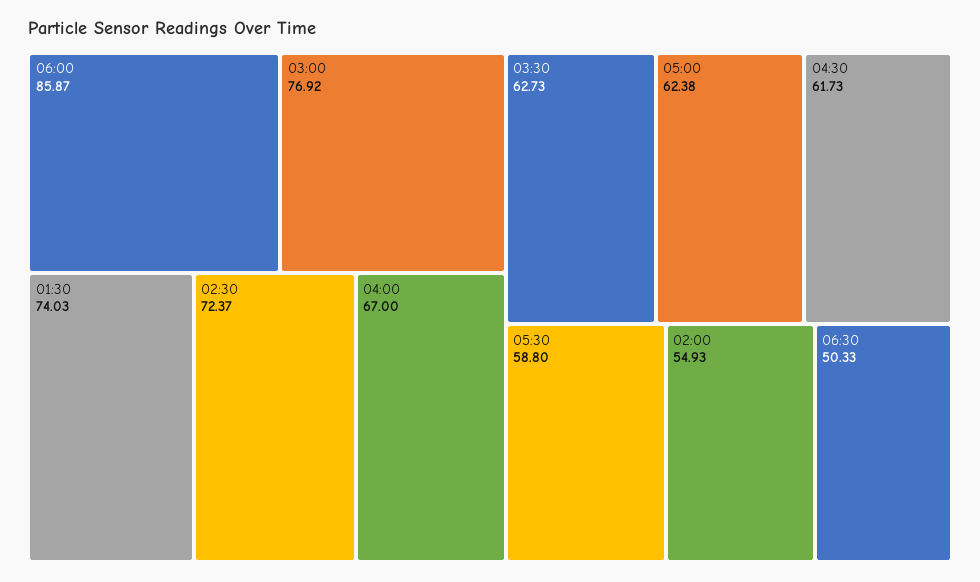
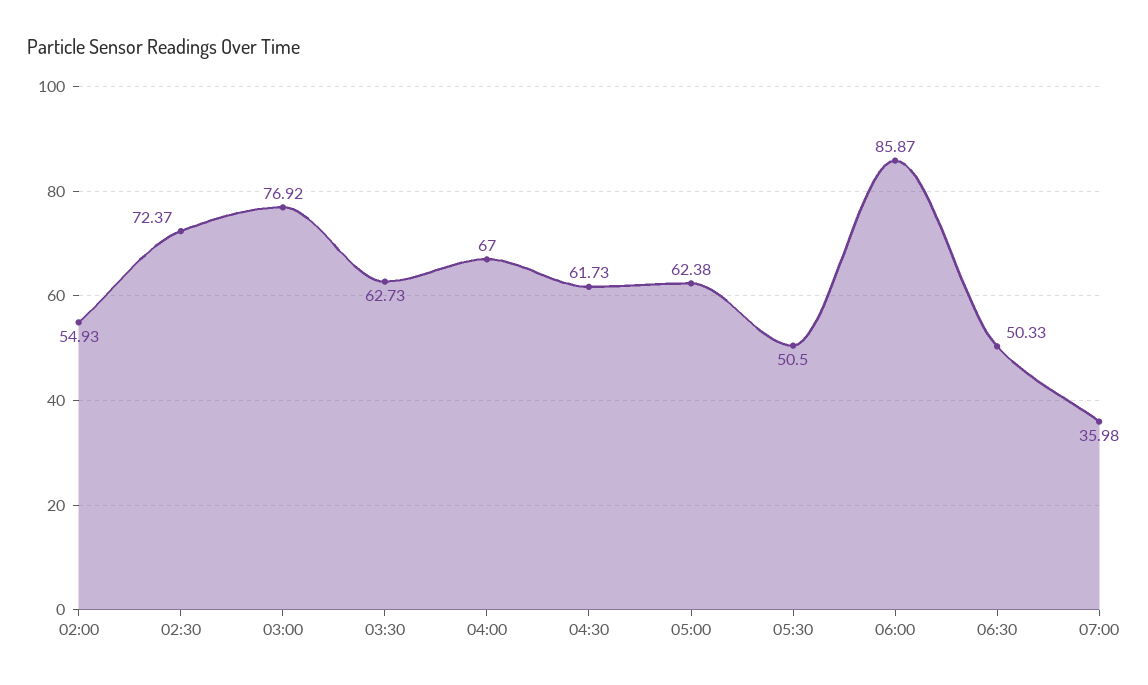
01:30: 74.03 -> none
05:30: 58.8 -> 50.5
07:00: none -> 35.98

